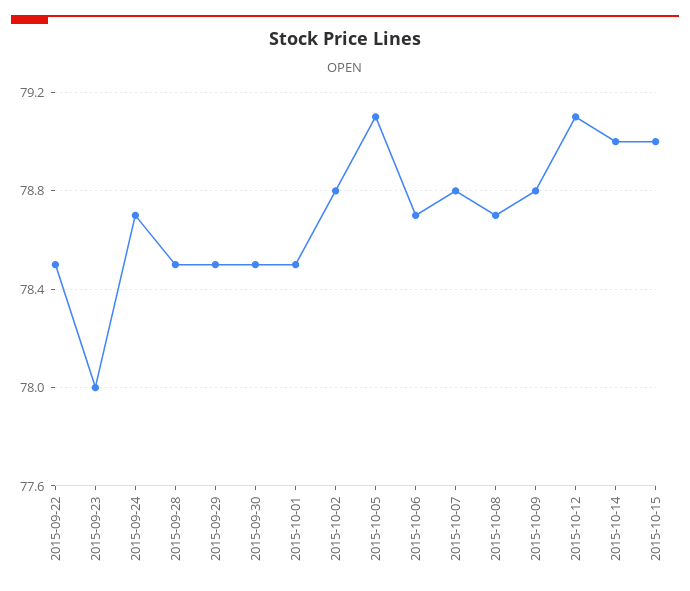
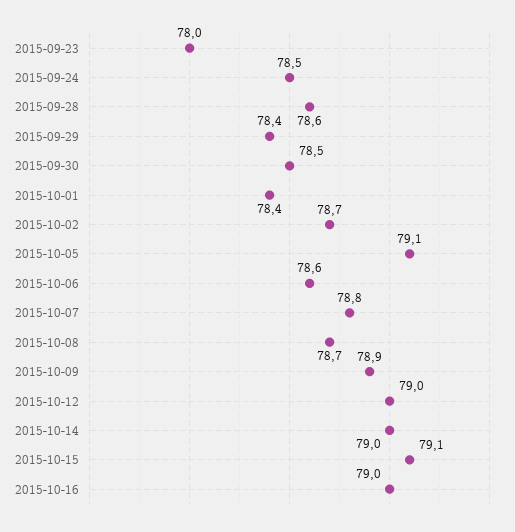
2015-09-22: 78.5 -> none
2015-09-24: 78.7 -> 78.5
2015-09-28: 78.5 -> 78.6
2015-09-29: 78.5 -> 78.4
2015-10-01: 78.5 -> 78.4
2015-10-02: 78.8 -> 78.7
2015-10-06: 78.7 -> 78.6
2015-10-09: 78.8 -> 78.9
2015-10-12: 79.1 -> 79
2015-10-15: 79 -> 79.1
2015-10-16: none -> 79

